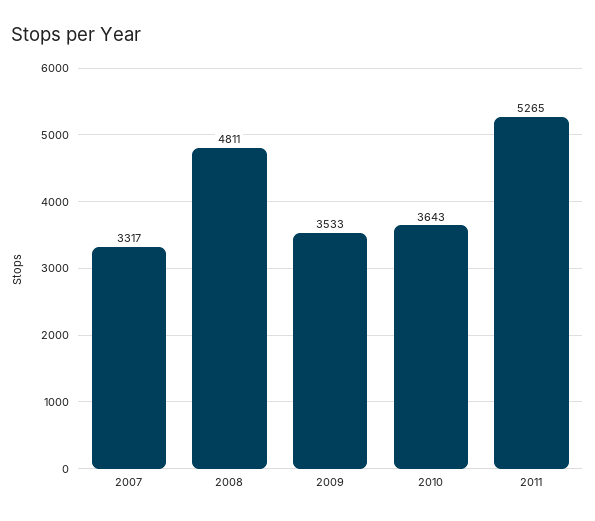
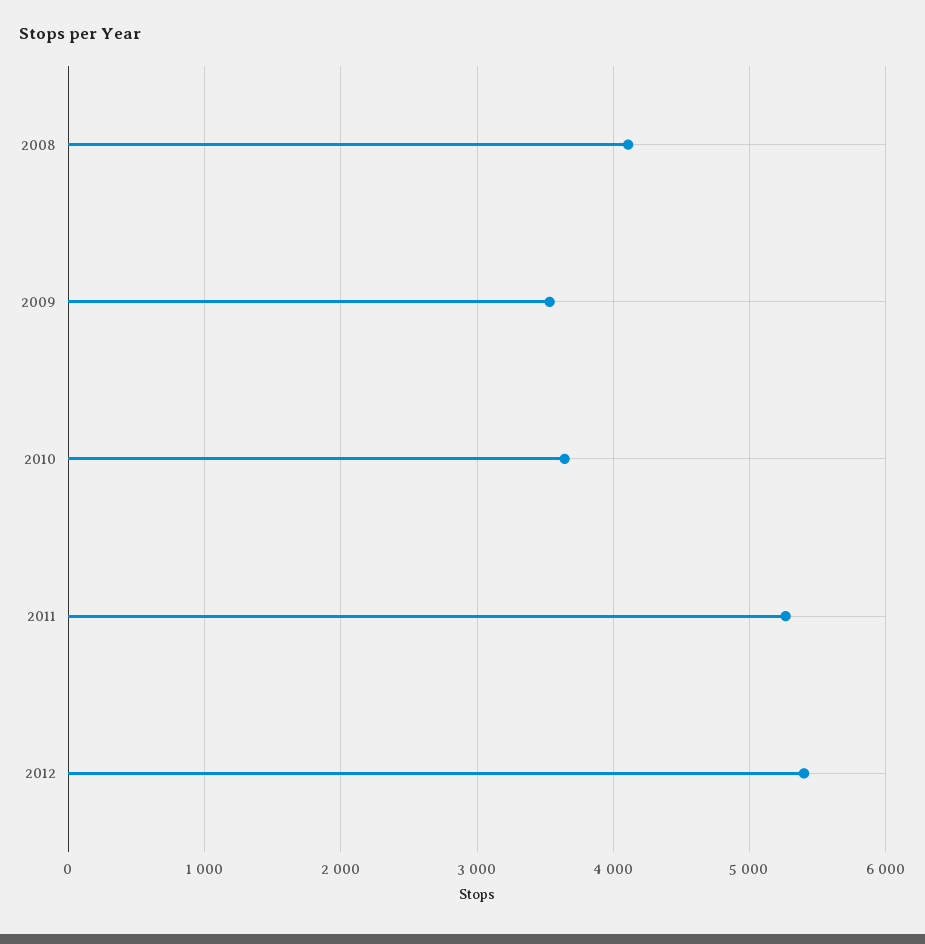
2007: 3317 -> none
2008: 4811 -> 4100
2012: none -> 5400

